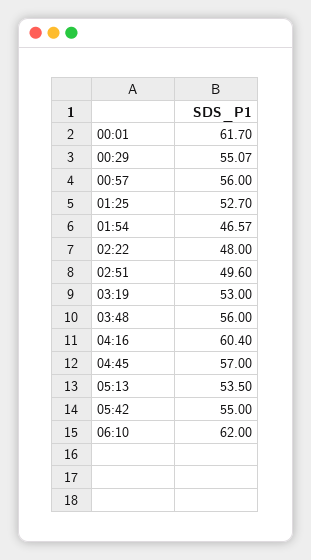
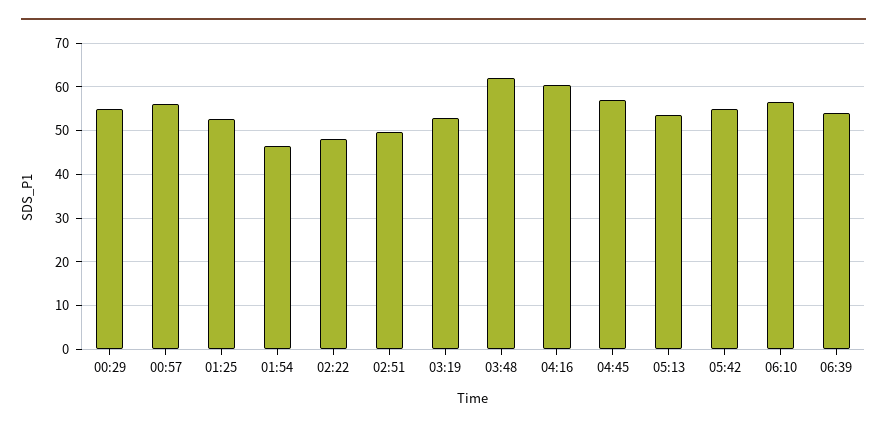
00:01: 61.7 -> none
03:48: 56 -> 62
06:10: 62 -> 56
06:39: none -> 54

